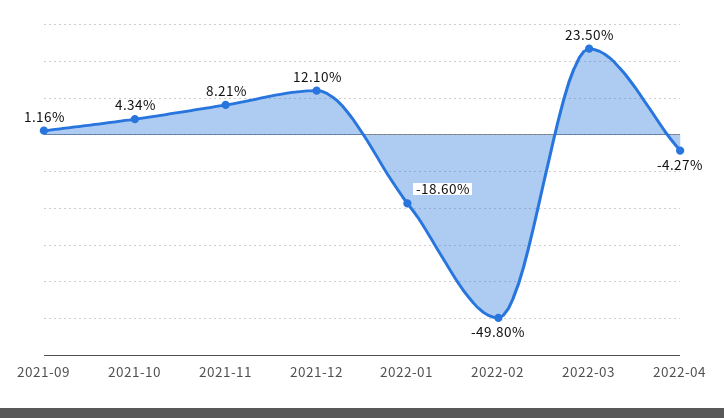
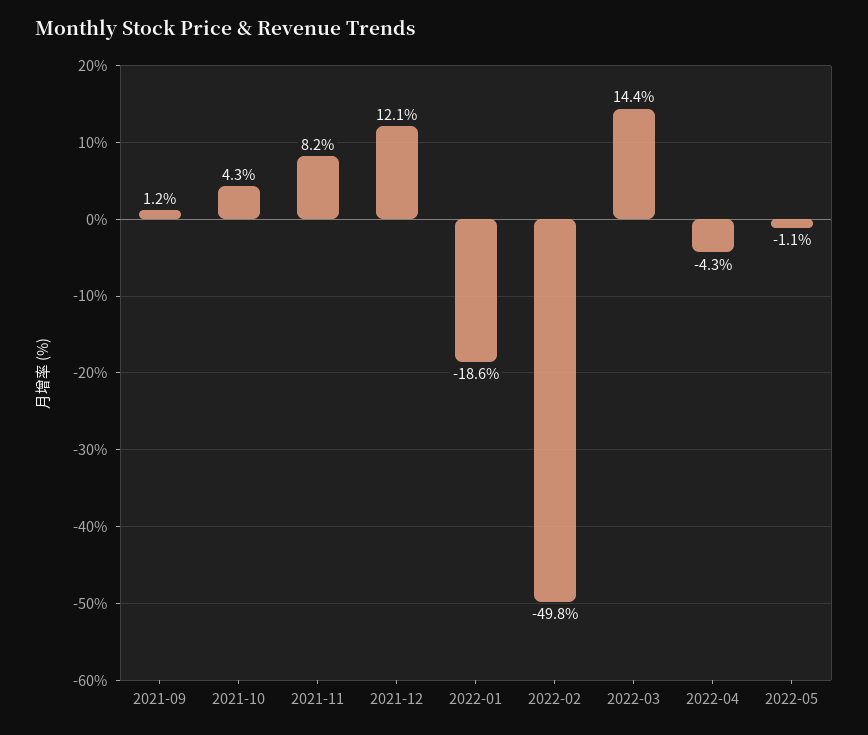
2022-03: 23.5 -> 14.4
2022-05: none -> -1.1

